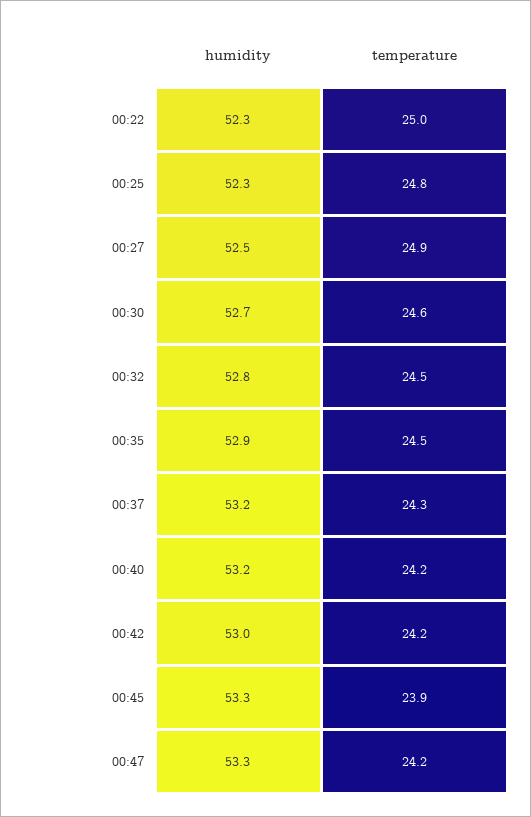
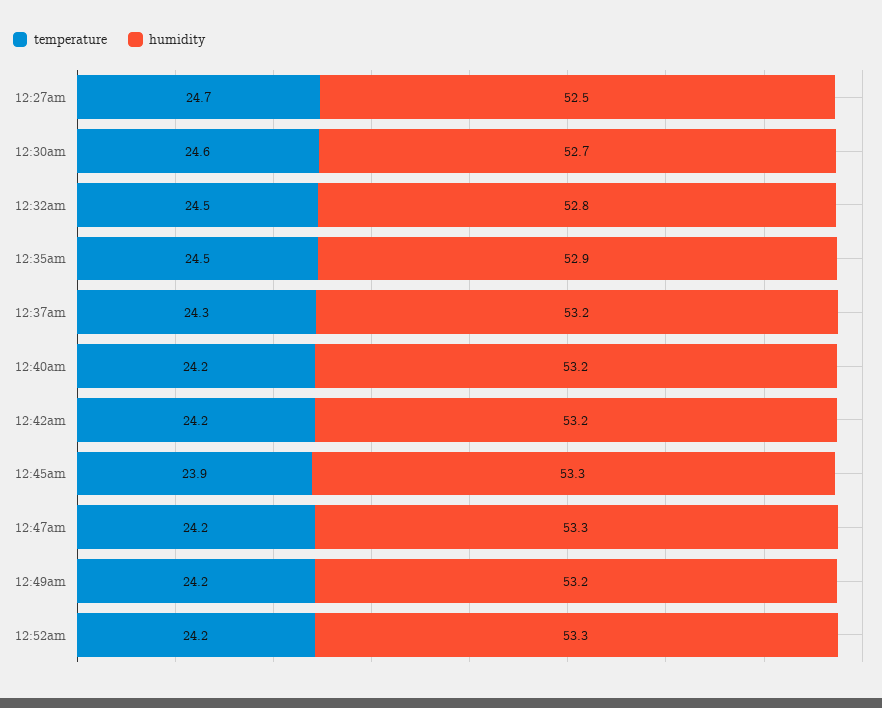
humidity, 00:22: 52.3 -> none
temperature, 00:22: 25 -> none
humidity, 00:25: 52.3 -> none
temperature, 00:25: 24.8 -> none
temperature, 00:27: 24.9 -> 24.7
humidity, 00:42: 53 -> 53.2
temperature, 12:49am: none -> 24.2
humidity, 12:49am: none -> 53.2
temperature, 12:52am: none -> 24.2
humidity, 12:52am: none -> 53.3

